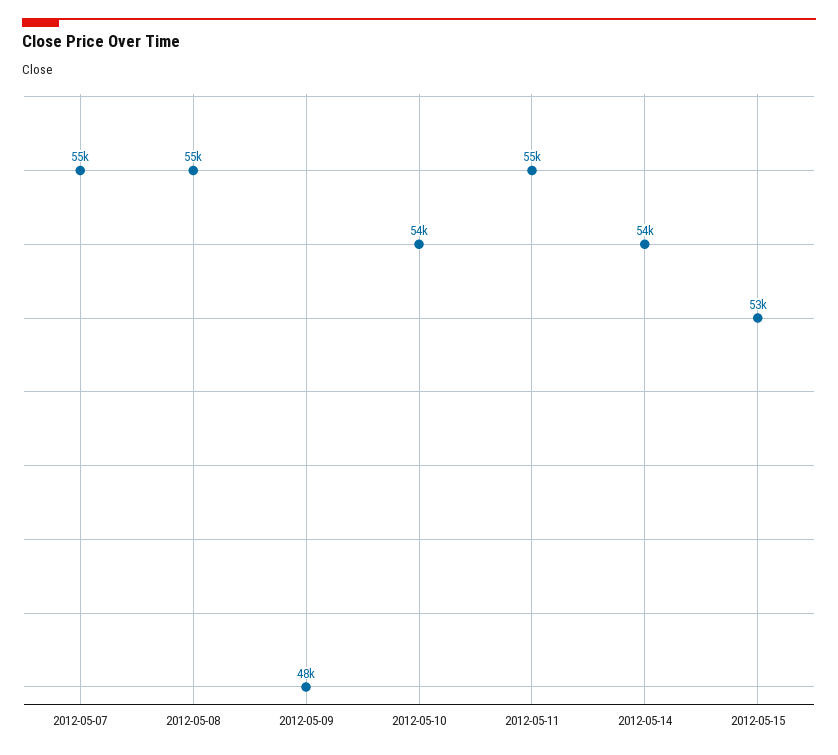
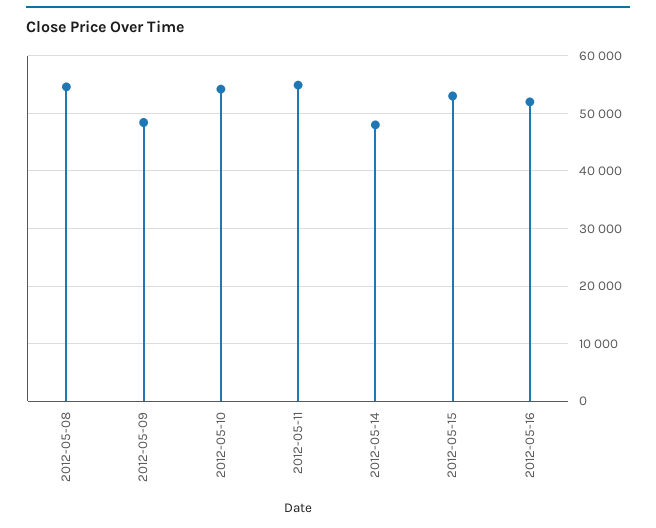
2012-05-07: 55000 -> none
2012-05-14: 54000 -> 48000
2012-05-16: none -> 52000

